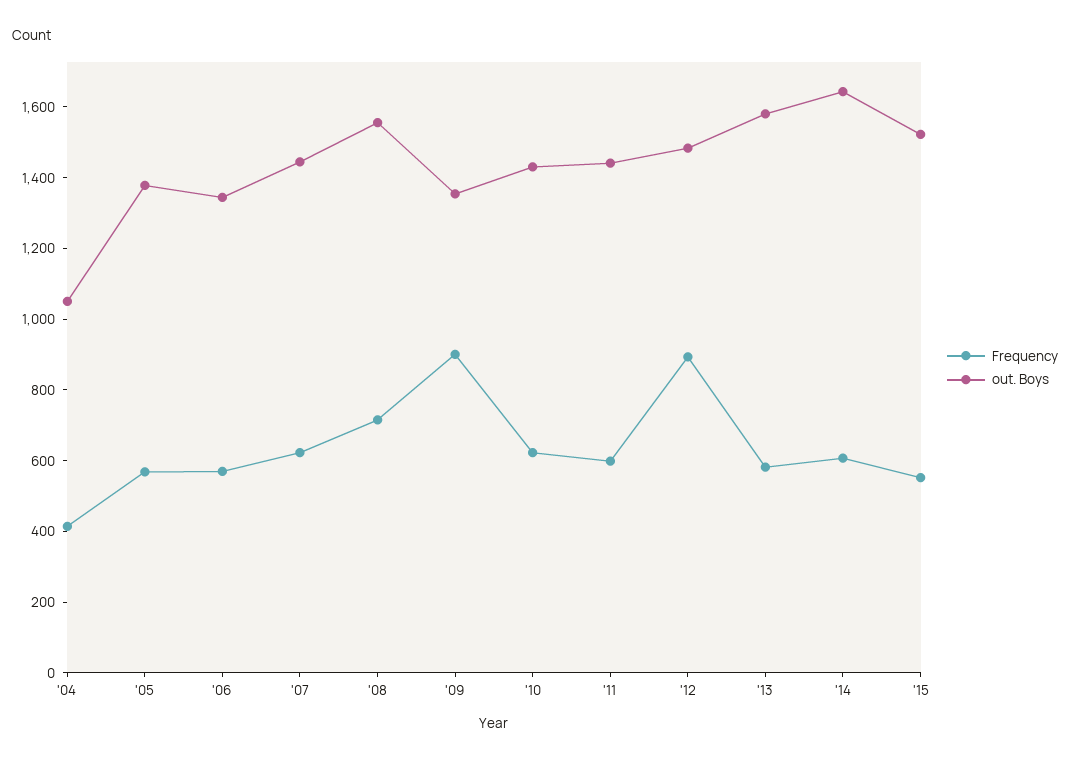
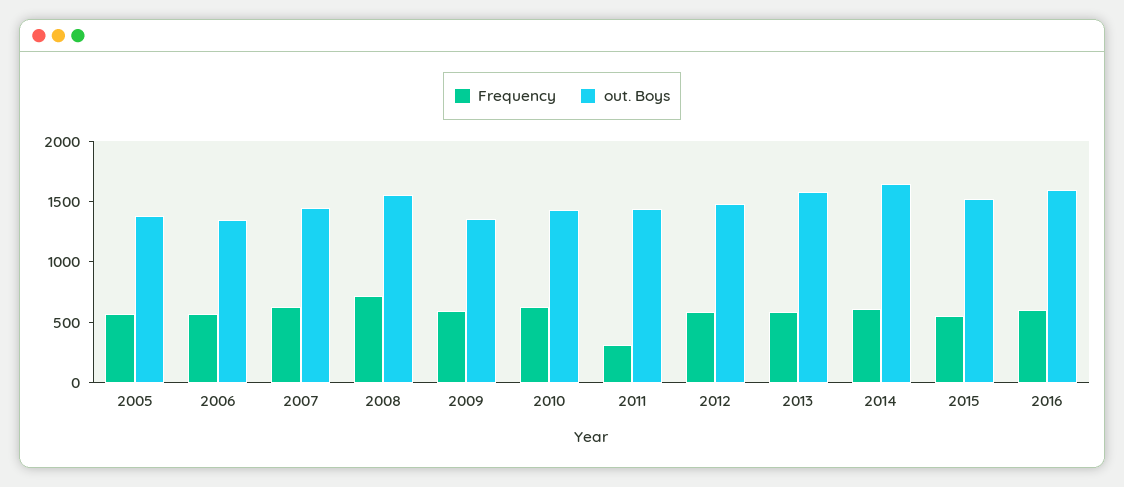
Frequency, '04: 400 -> none
out. Boys, '04: 1050 -> none
Frequency, '09: 900 -> 600
Frequency, '11: 600 -> 300
Frequency, '12: 900 -> 600
Frequency, 2016: none -> 600
out. Boys, 2016: none -> 1600

